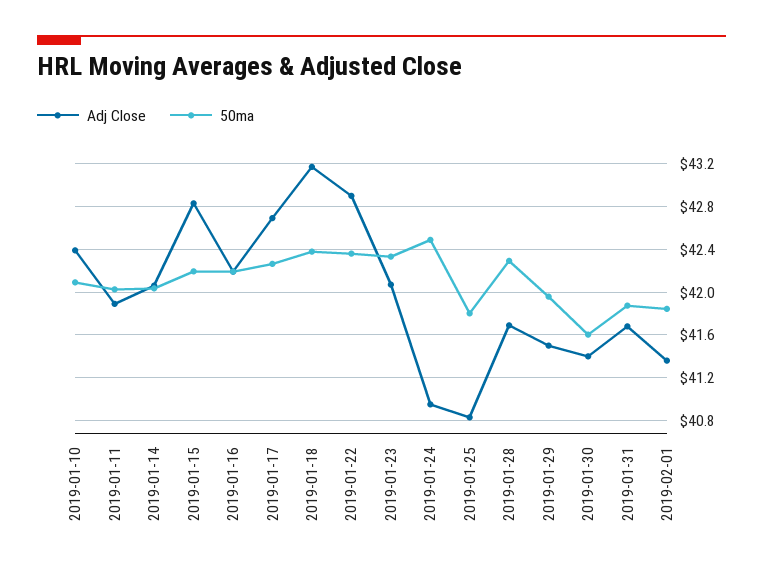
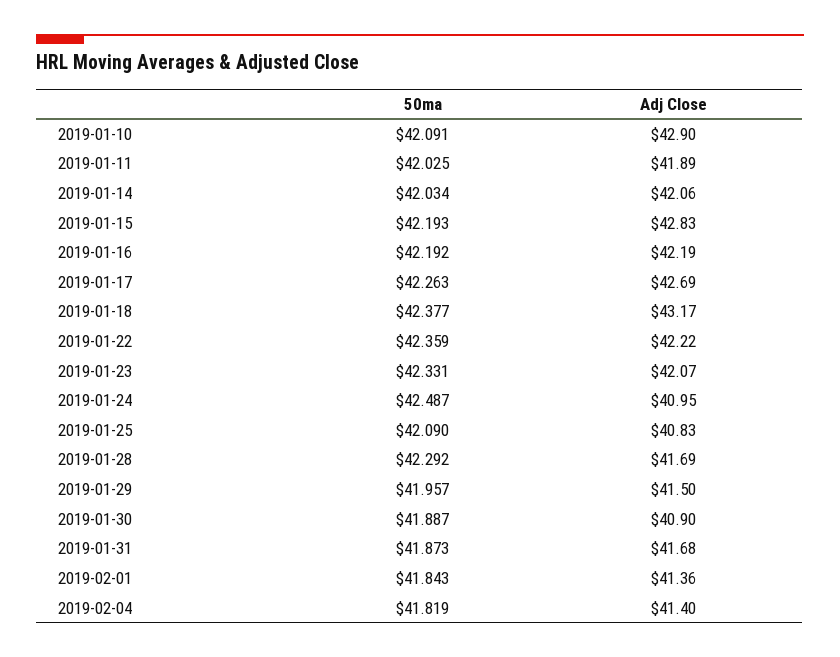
Adj Close, 2019-01-10: 42.4 -> 42.9
Adj Close, 2019-01-22: 42.9 -> 42.22
50ma, 2019-01-25: 41.8 -> 42.09
Adj Close, 2019-01-30: 41.4 -> 40.9
50ma, 2019-01-30: 41.6 -> 41.887
50ma, 2019-02-04: none -> 41.819
Adj Close, 2019-02-04: none -> 41.4

